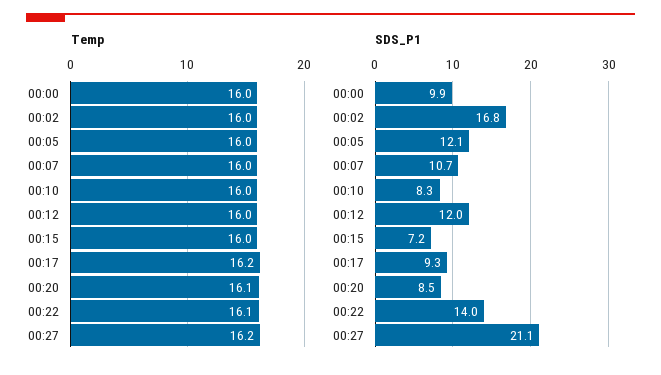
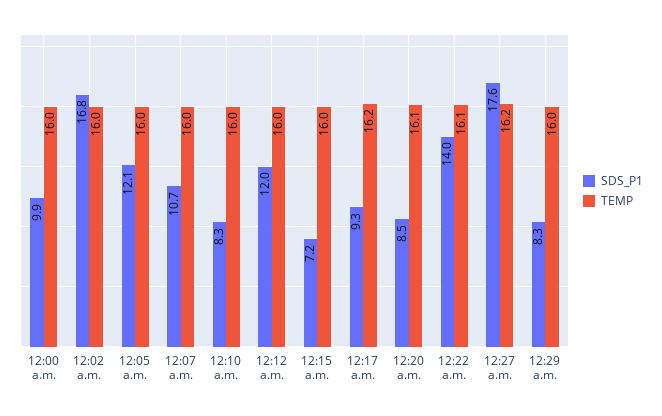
SDS_P1, 00:27: 21.1 -> 17.6
SDS_P1, 12:29 a.m.: none -> 8.3
Temp, 12:29 a.m.: none -> 16

